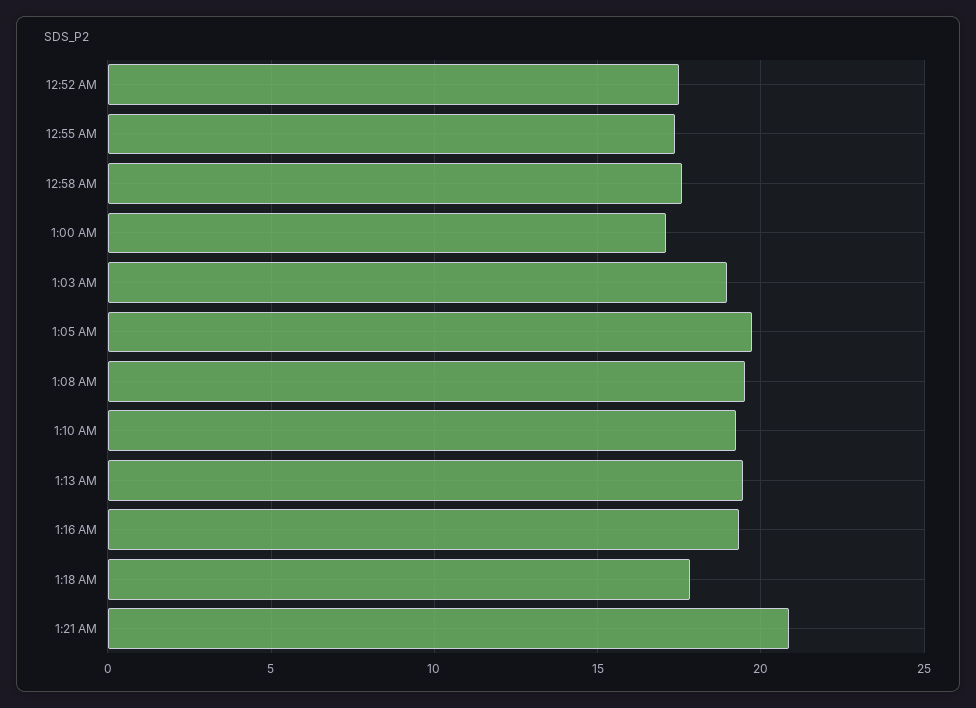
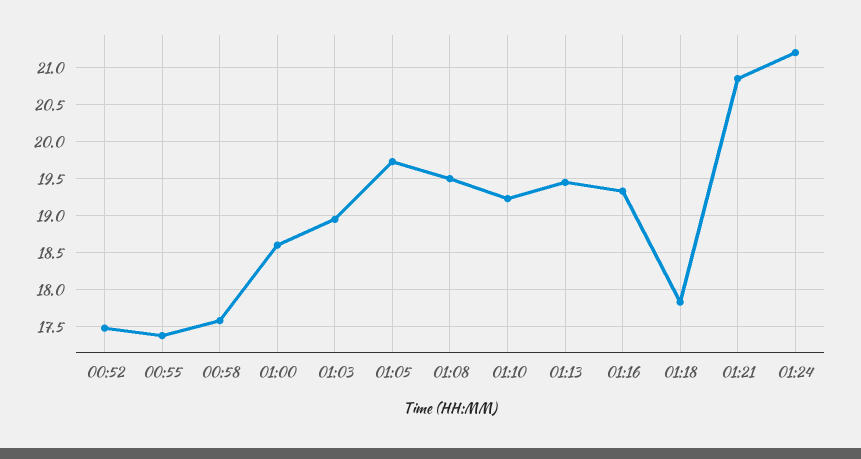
1:00 AM: 17 -> 18.6
01:24: none -> 21.2

